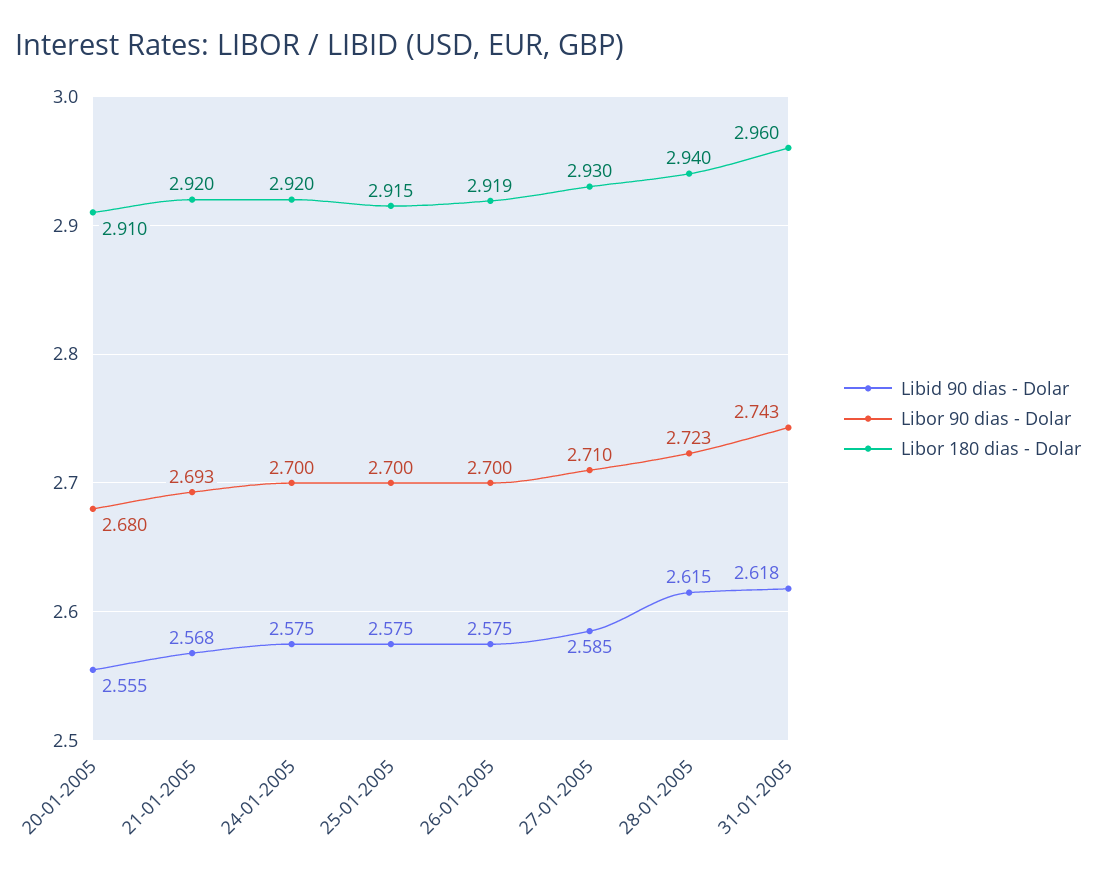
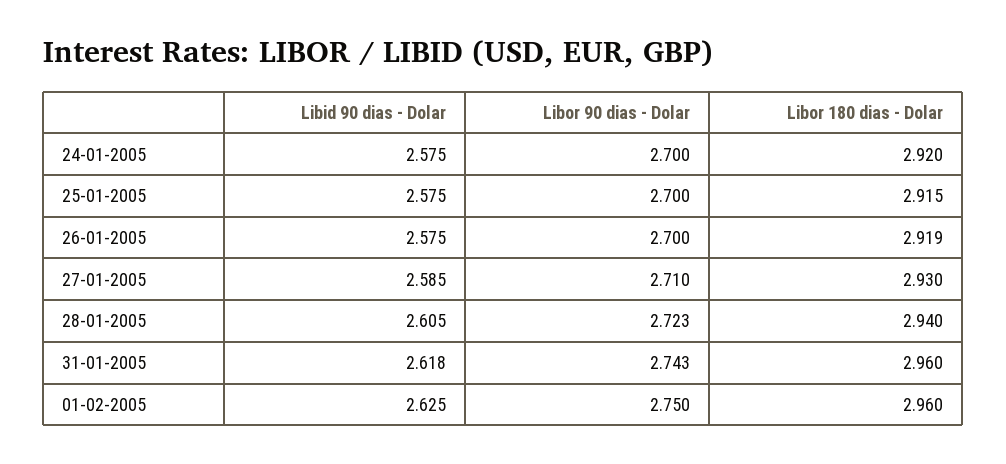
Libid 90 dias - Dolar, 20-01-2005: 2.555 -> none
Libor 90 dias - Dolar, 20-01-2005: 2.68 -> none
Libor 180 dias - Dolar, 20-01-2005: 2.91 -> none
Libid 90 dias - Dolar, 21-01-2005: 2.568 -> none
Libor 90 dias - Dolar, 21-01-2005: 2.693 -> none
Libor 180 dias - Dolar, 21-01-2005: 2.92 -> none
Libid 90 dias - Dolar, 28-01-2005: 2.615 -> 2.605
Libid 90 dias - Dolar, 01-02-2005: none -> 2.625
Libor 90 dias - Dolar, 01-02-2005: none -> 2.75
Libor 180 dias - Dolar, 01-02-2005: none -> 2.96

